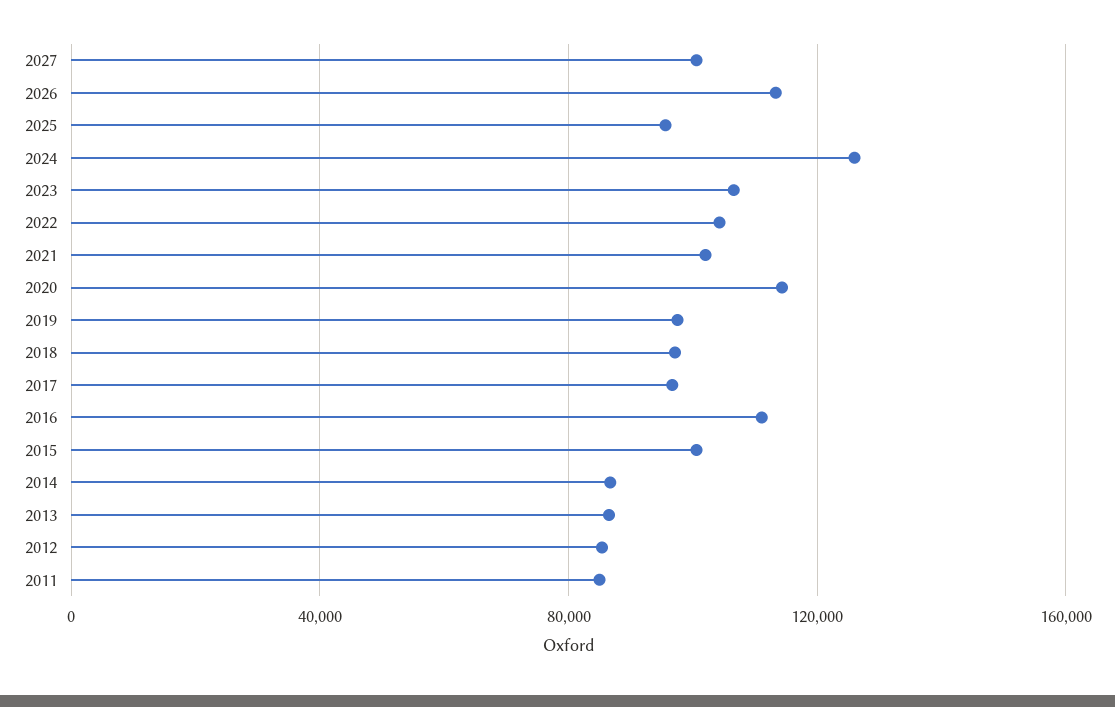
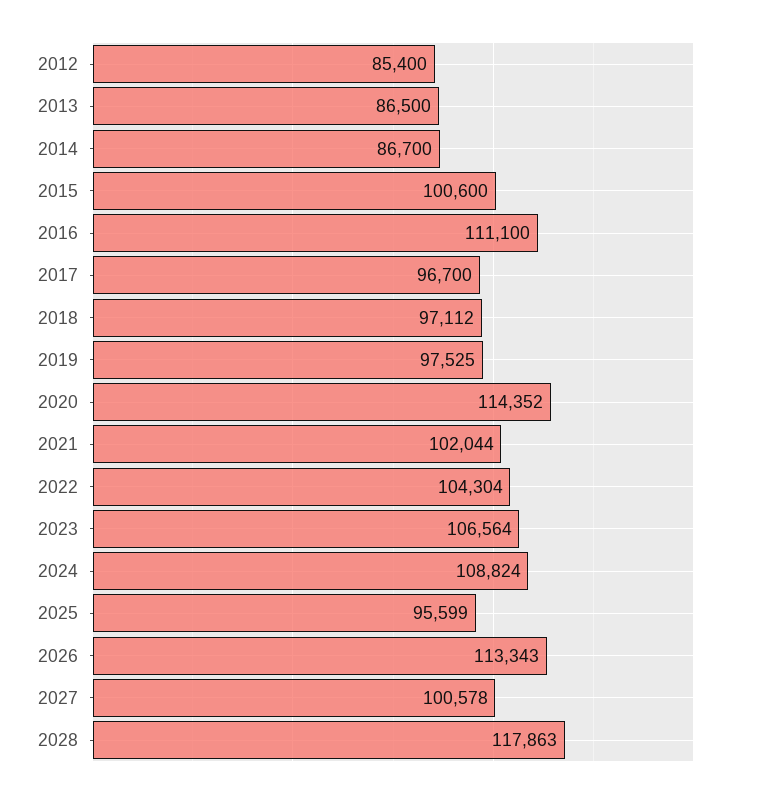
2024: 125000 -> 108824
2011: 85000 -> none
2028: none -> 117863

